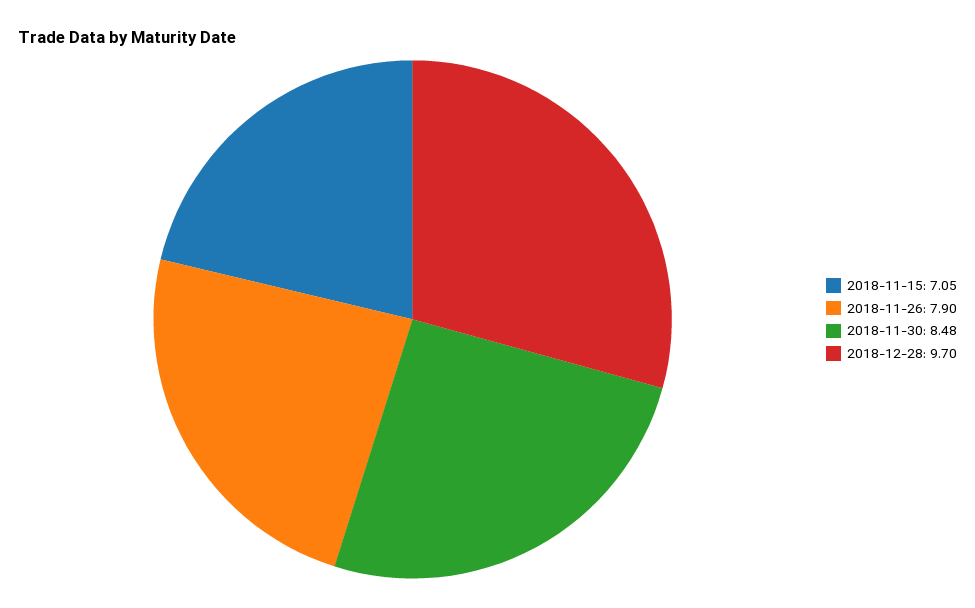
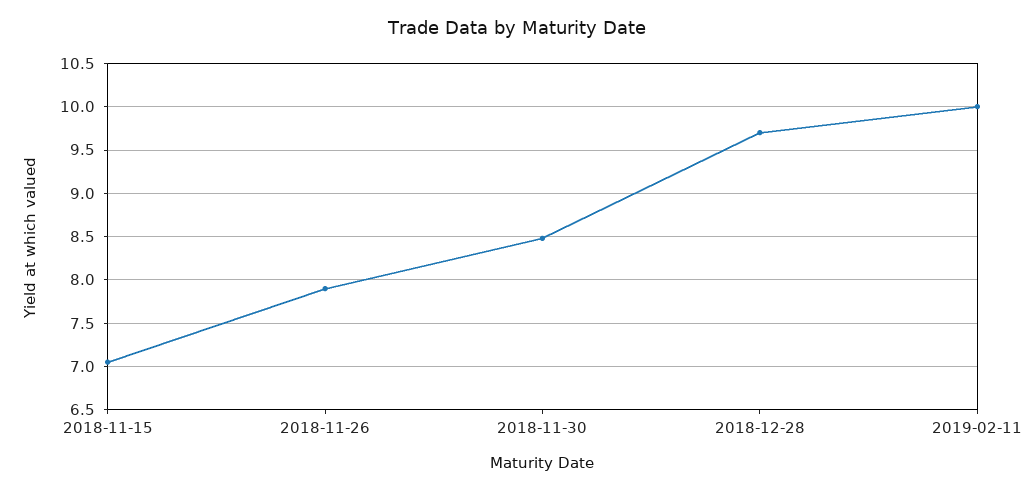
2019-02-11: none -> 10

